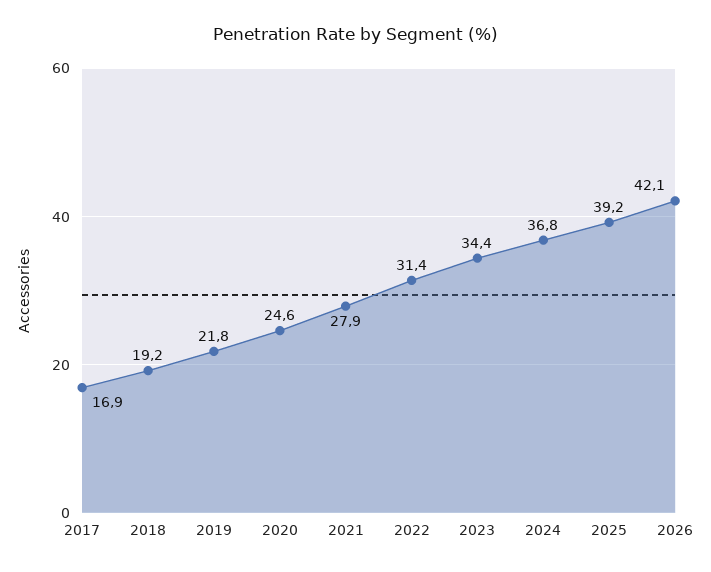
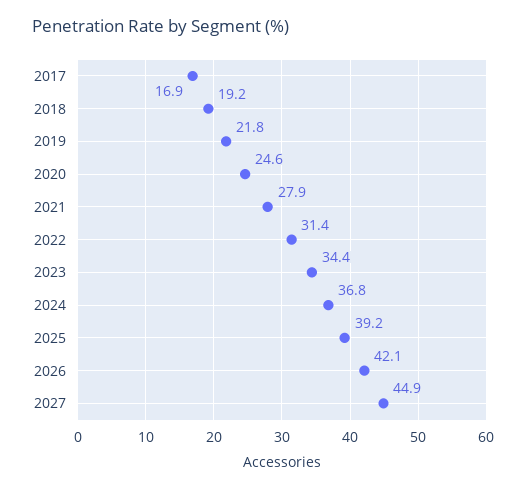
2027: none -> 44.9

